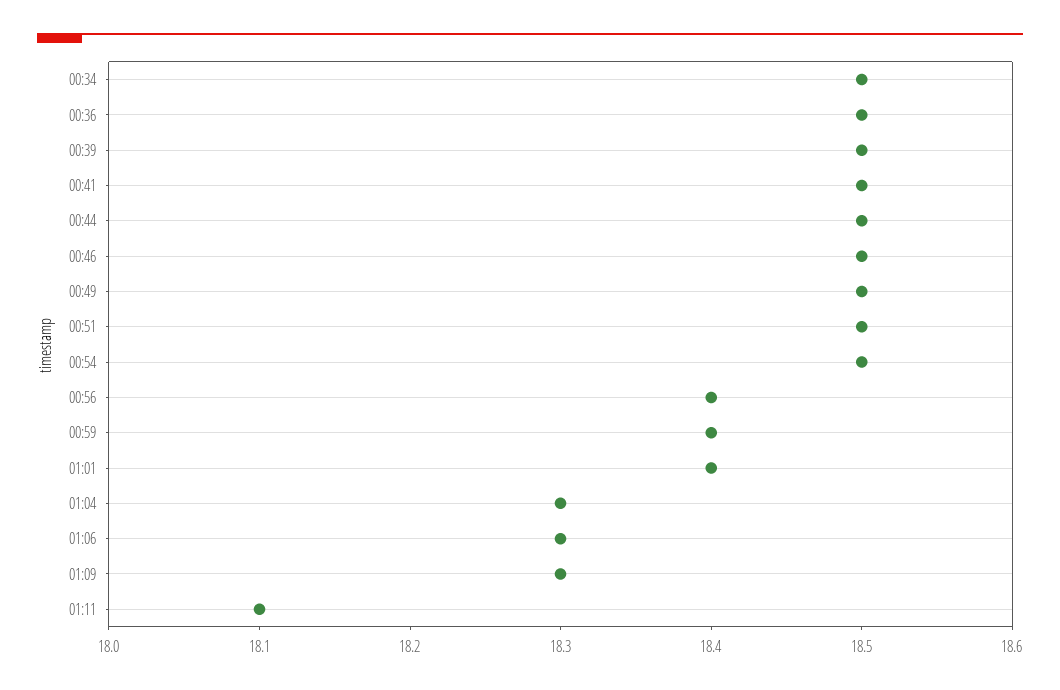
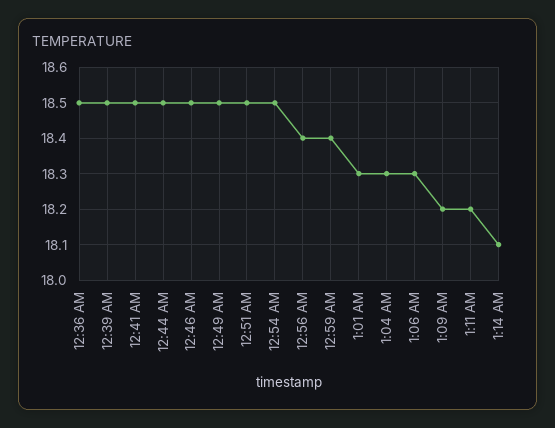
00:34: 18.5 -> none
01:01: 18.4 -> 18.3
01:09: 18.3 -> 18.2
01:11: 18.1 -> 18.2
1:14 AM: none -> 18.1

